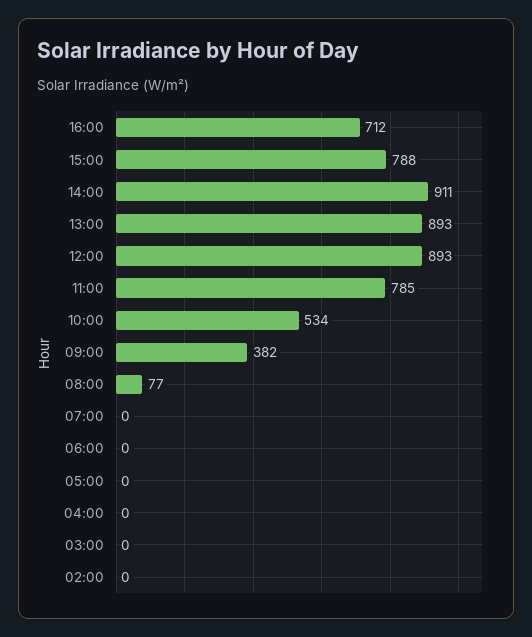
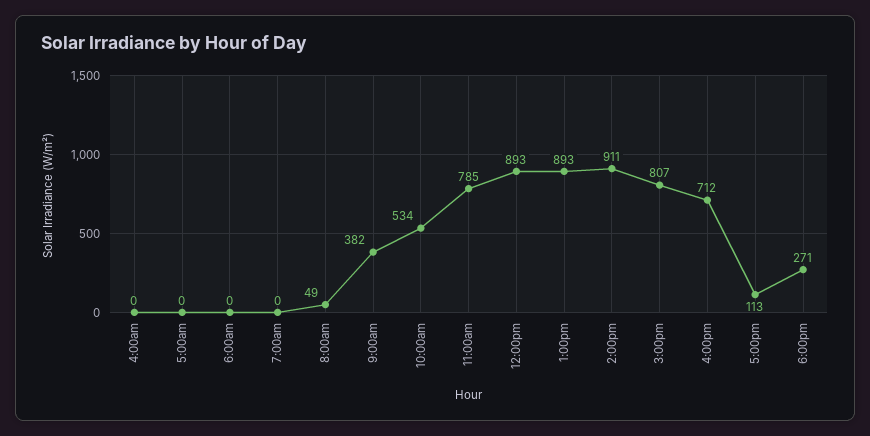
15:00: 788 -> 807
08:00: 77 -> 49
03:00: 0 -> none
02:00: 0 -> none
5:00pm: none -> 113
6:00pm: none -> 271

